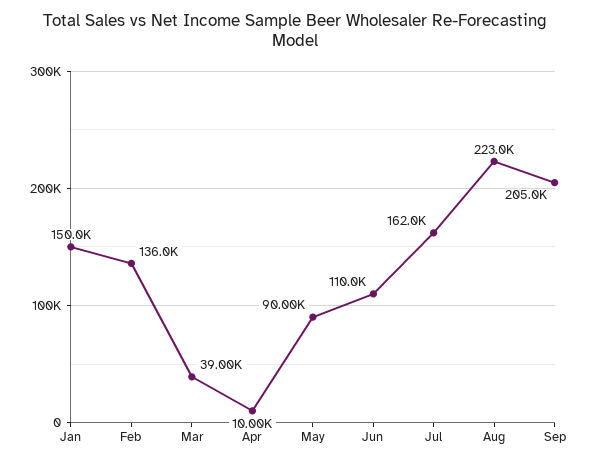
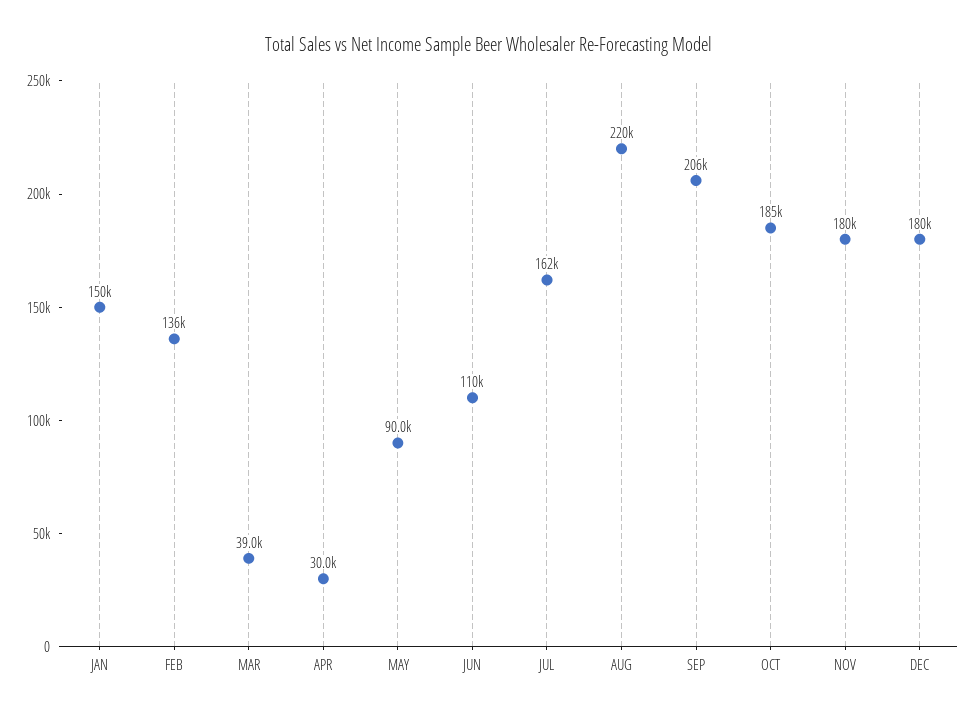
Apr: 10000 -> 30000
Aug: 223000 -> 220000
Sep: 205000 -> 206000
OCT: none -> 185000
NOV: none -> 180000
DEC: none -> 180000

